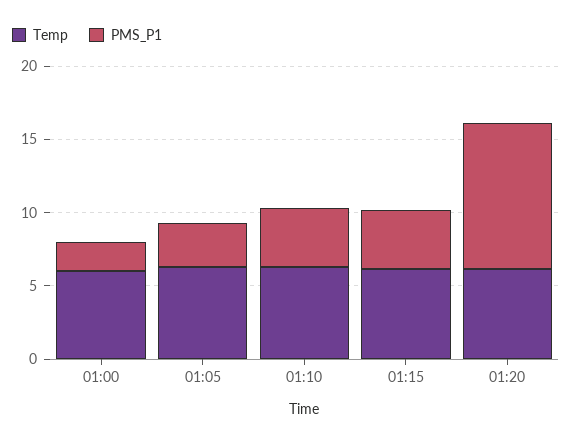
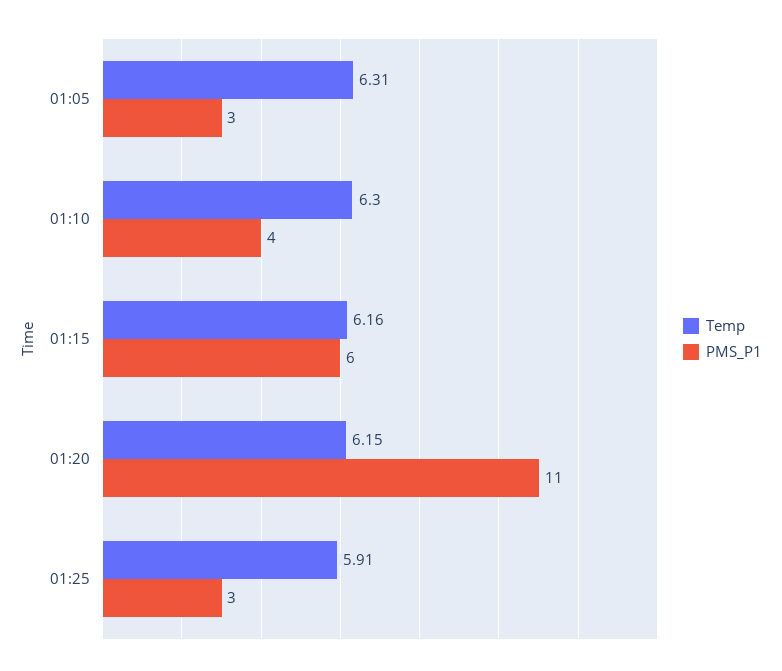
Temp, 01:00: 6 -> none
PMS_P1, 01:00: 2 -> none
PMS_P1, 01:15: 4 -> 6
PMS_P1, 01:20: 10 -> 11
Temp, 01:25: none -> 5.91
PMS_P1, 01:25: none -> 3

